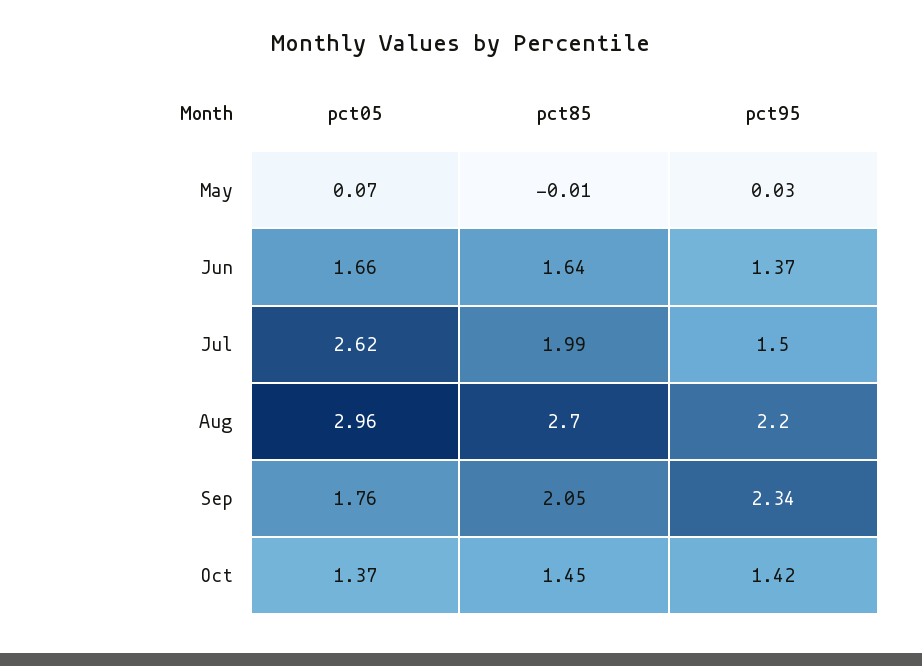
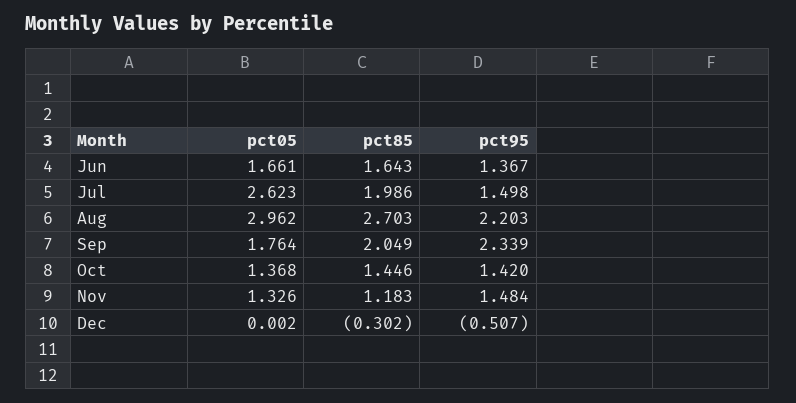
pct05, May: 0.07 -> none
pct85, May: -0.01 -> none
pct95, May: 0.03 -> none
pct05, Nov: none -> 1.326
pct85, Nov: none -> 1.183
pct95, Nov: none -> 1.484
pct05, Dec: none -> 0.002
pct85, Dec: none -> -0.302
pct95, Dec: none -> -0.507

